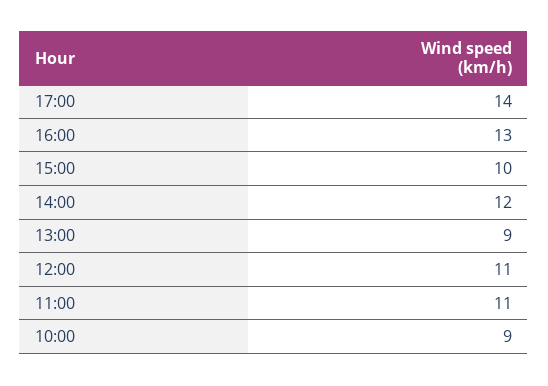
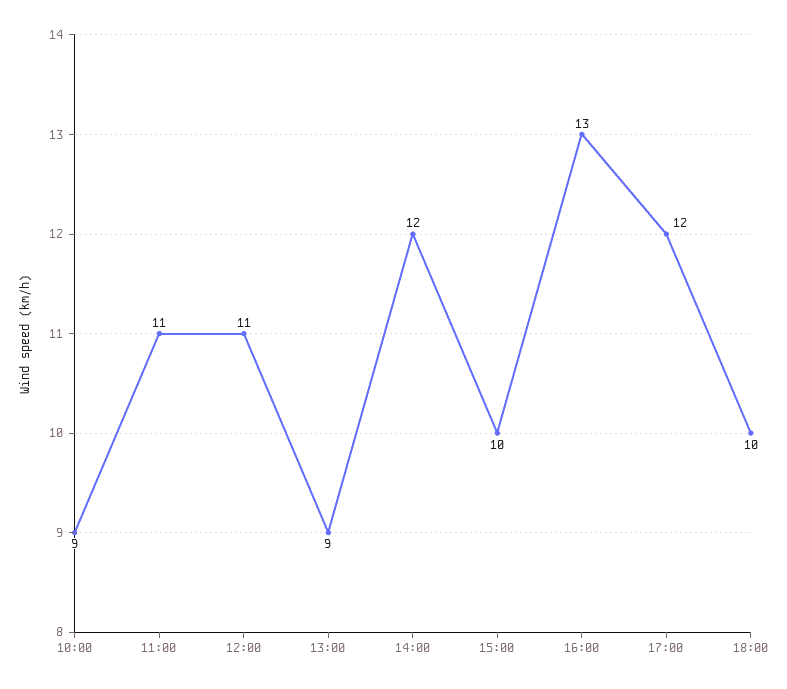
17:00: 14 -> 12
18:00: none -> 10

